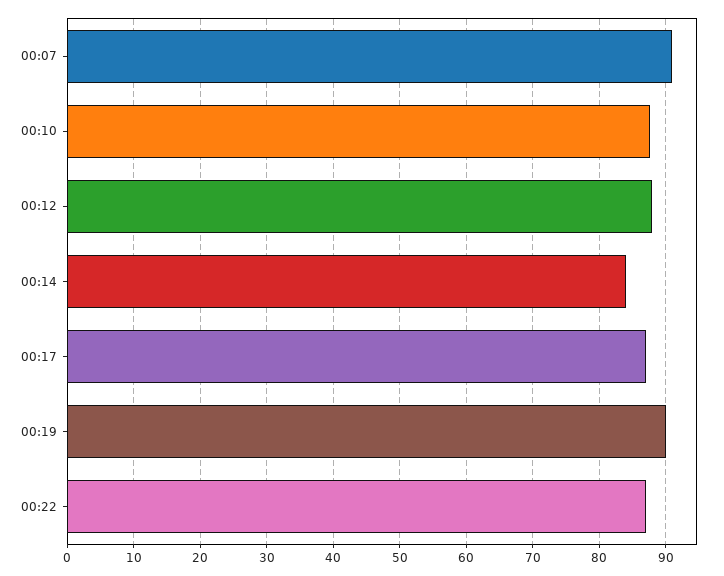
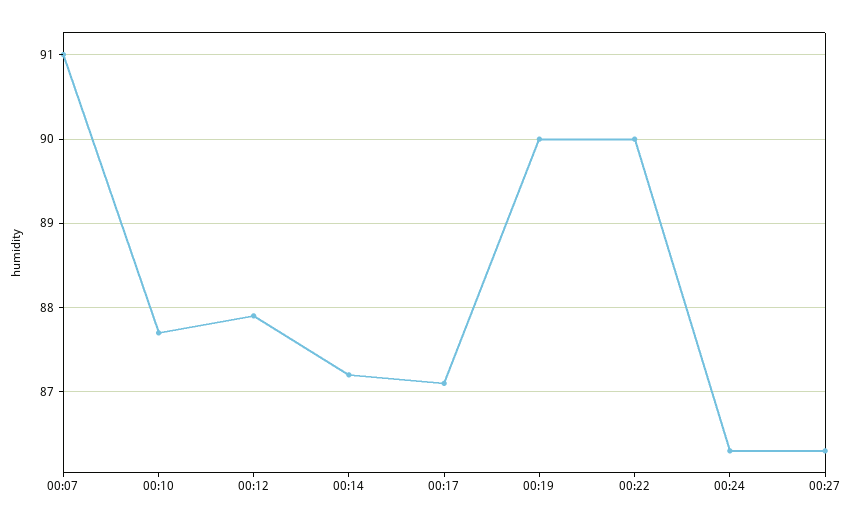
00:14: 84 -> 87.2
00:22: 87 -> 90
00:24: none -> 86.3
00:27: none -> 86.3

